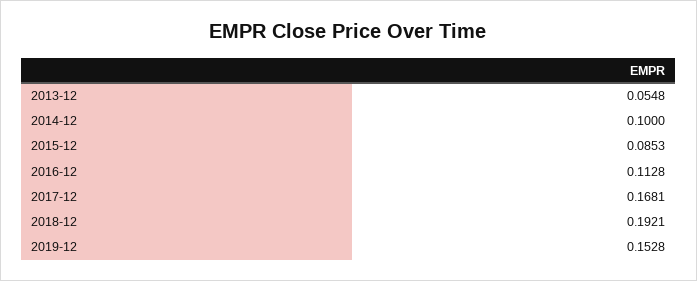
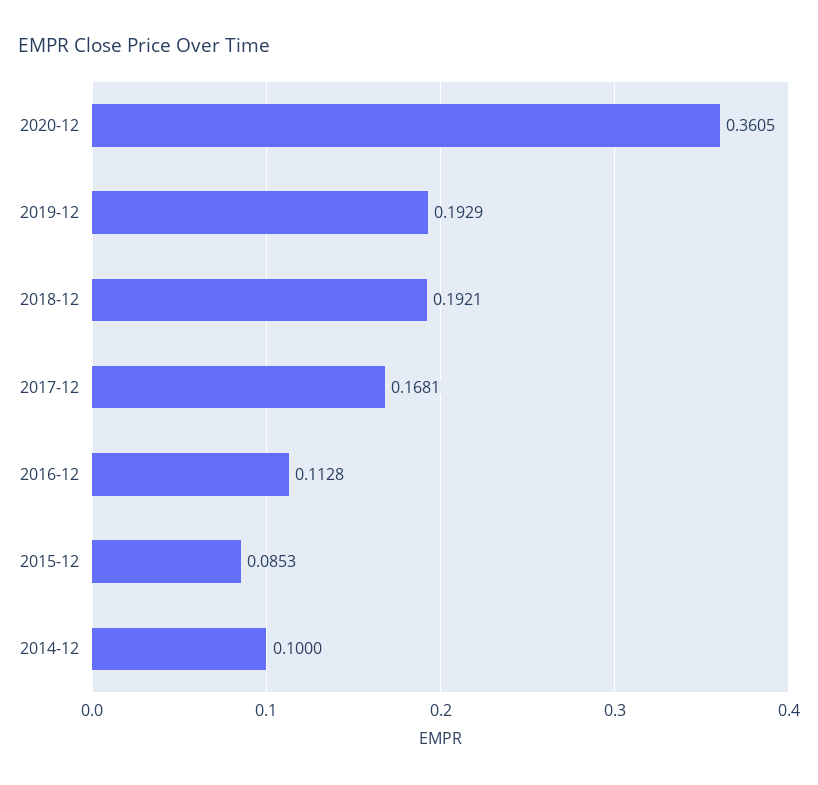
2013-12: 0.0548 -> none
2019-12: 0.1528 -> 0.1929
2020-12: none -> 0.3605

